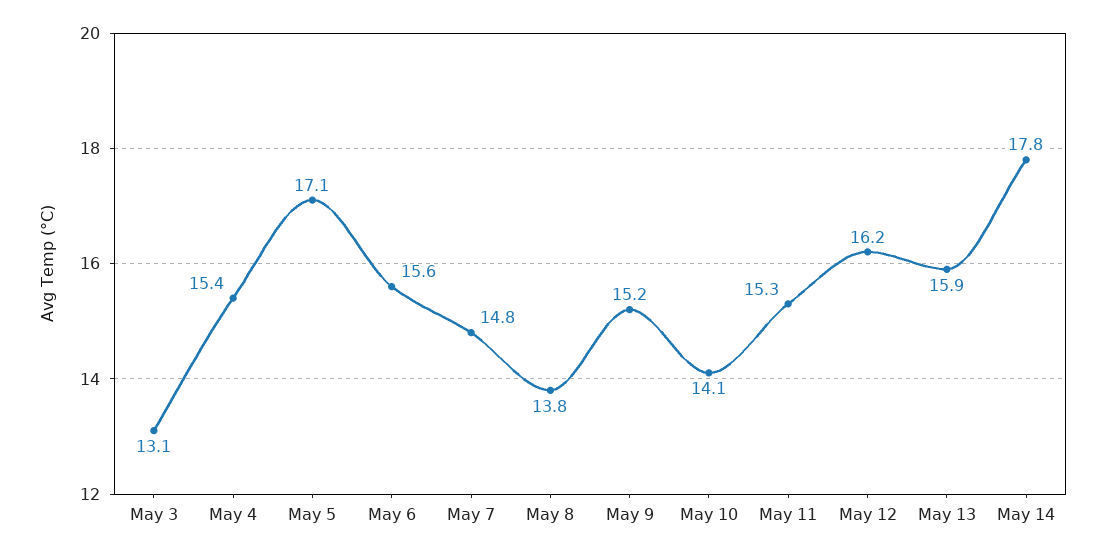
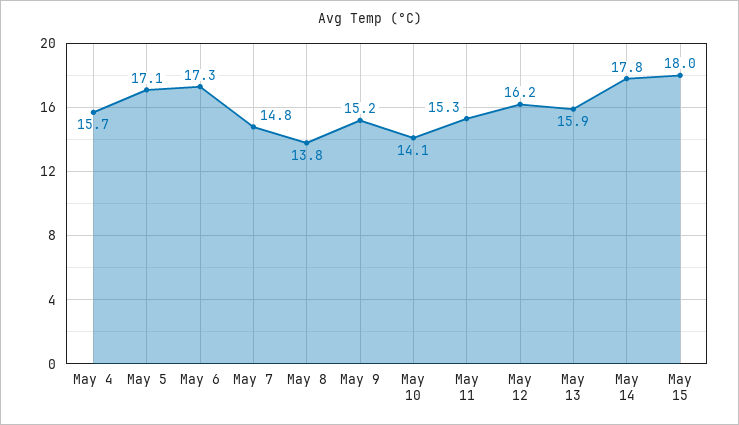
May 3: 13.1 -> none
May 4: 15.4 -> 15.7
May 6: 15.6 -> 17.3
May 15: none -> 18

